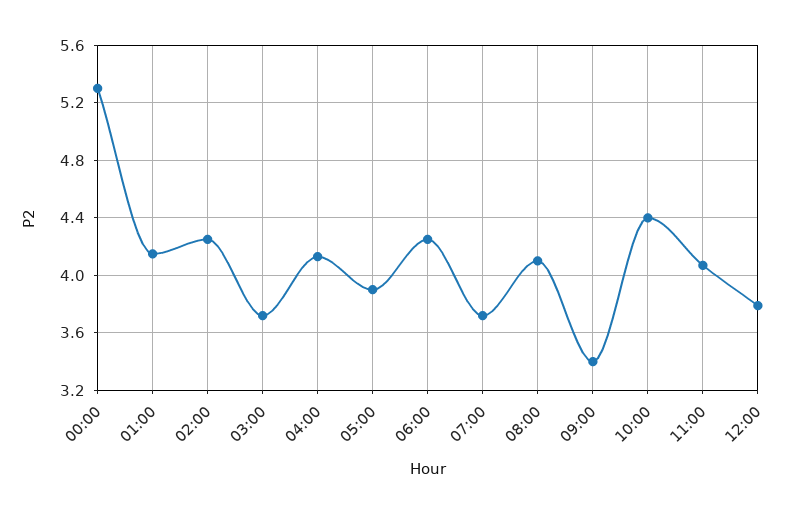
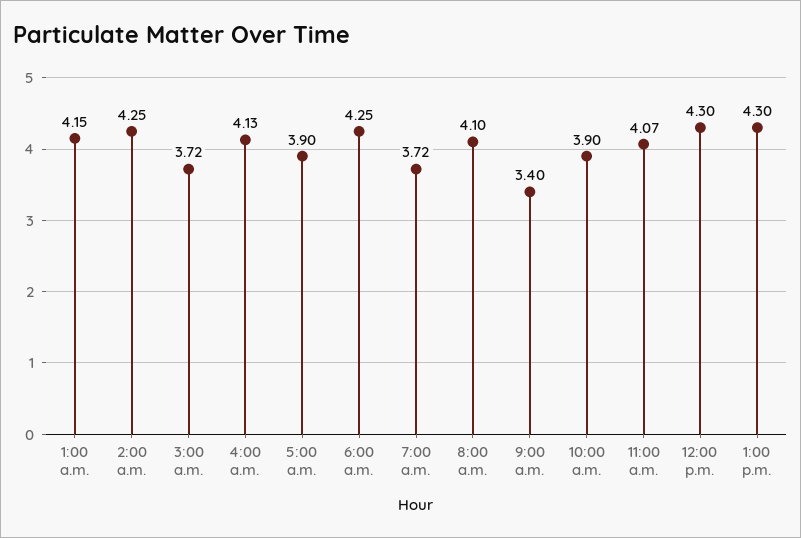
00:00: 5.3 -> none
10:00: 4.4 -> 3.9
12:00: 3.8 -> 4.3
1:00 p.m.: none -> 4.3

